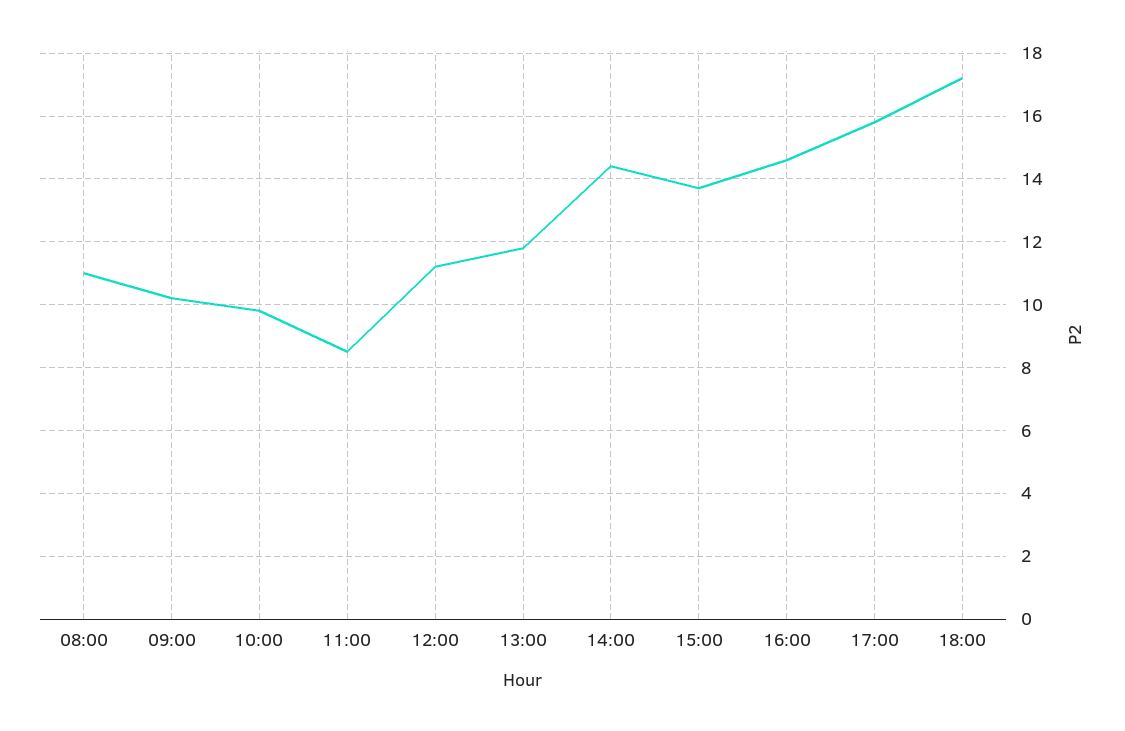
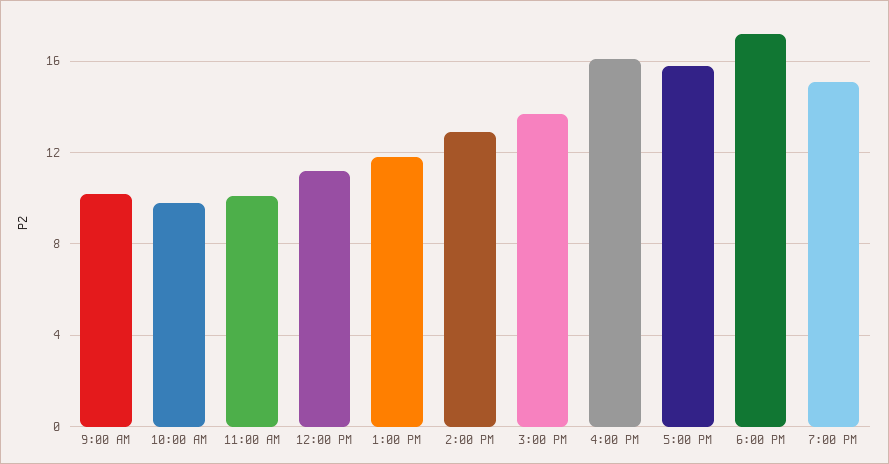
08:00: 11 -> none
11:00: 8.5 -> 10
14:00: 14.5 -> 13
16:00: 14.5 -> 16
7:00 PM: none -> 15

